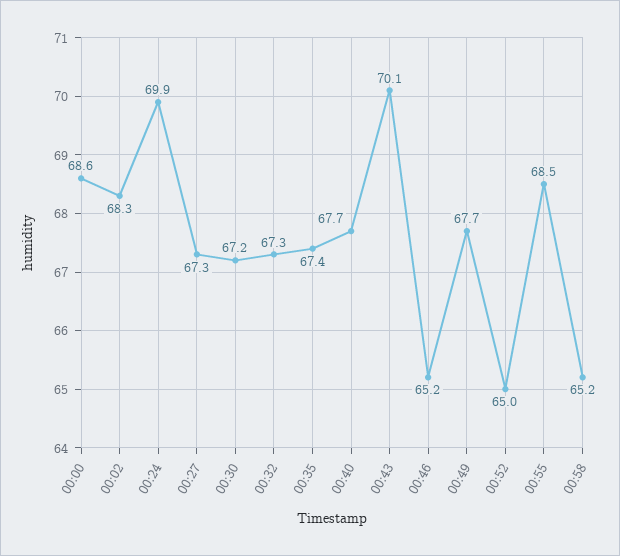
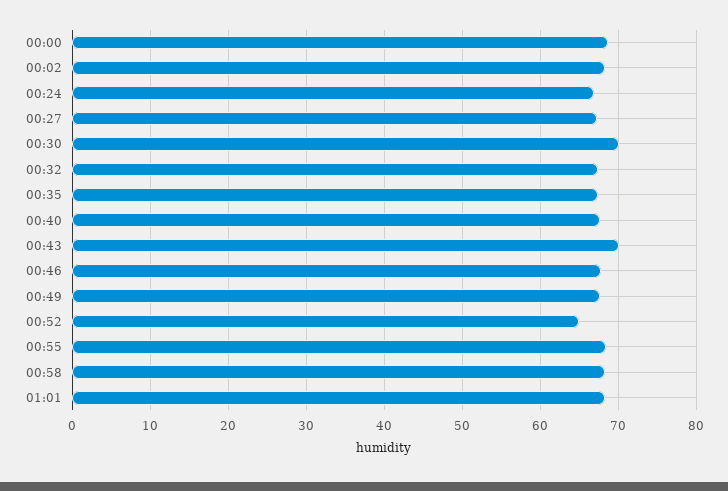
00:24: 69.9 -> 67
00:30: 67.2 -> 70
00:46: 65.2 -> 68
00:58: 65.2 -> 68
01:01: none -> 68

